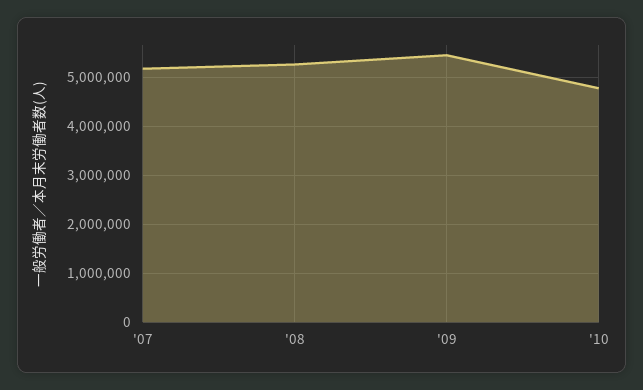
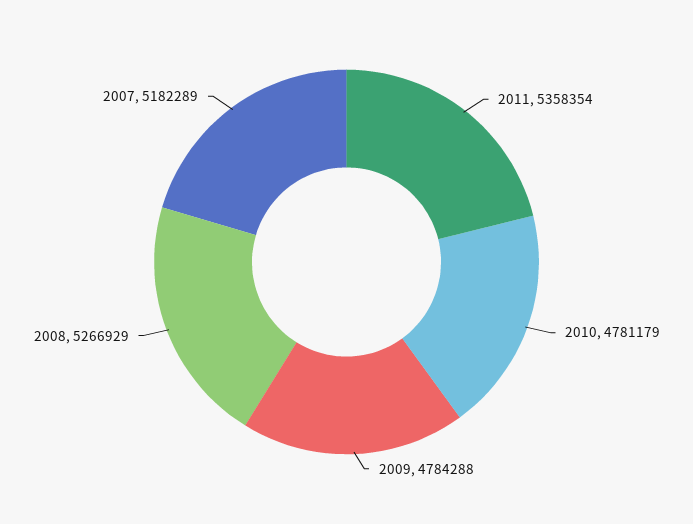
'09: 5400000 -> 4784288
2011: none -> 5358354

